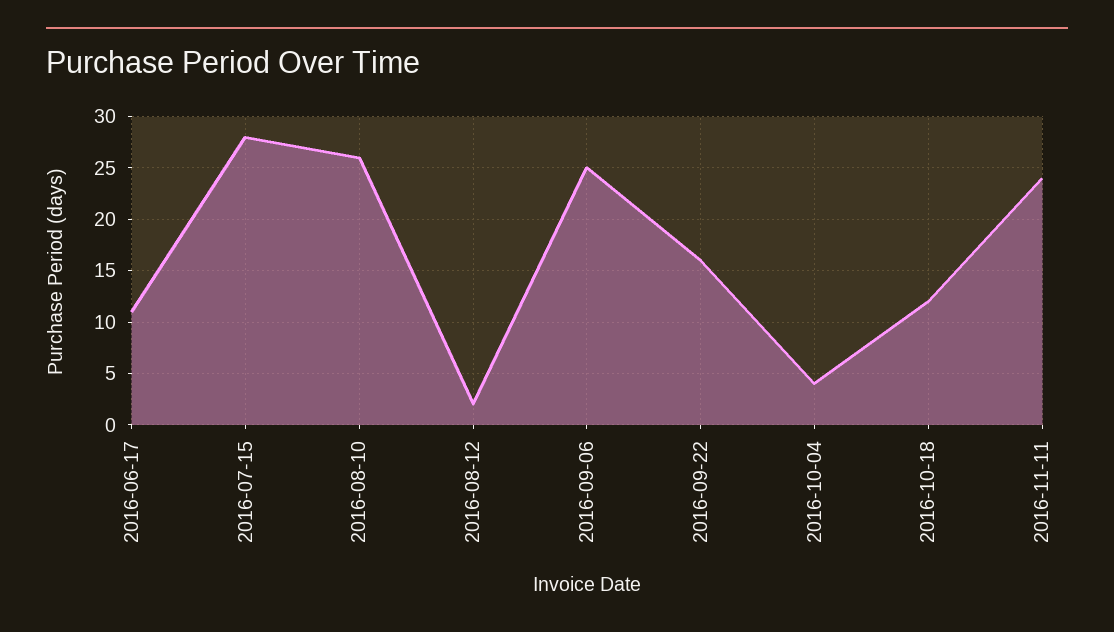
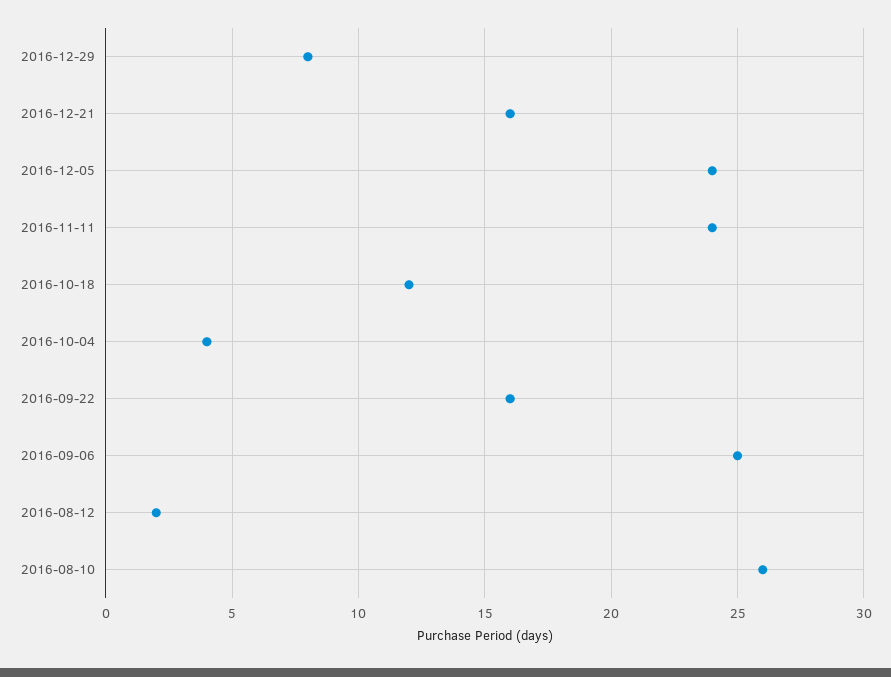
2016-06-17: 11 -> none
2016-07-15: 28 -> none
2016-12-29: none -> 8
2016-12-21: none -> 16
2016-12-05: none -> 24

